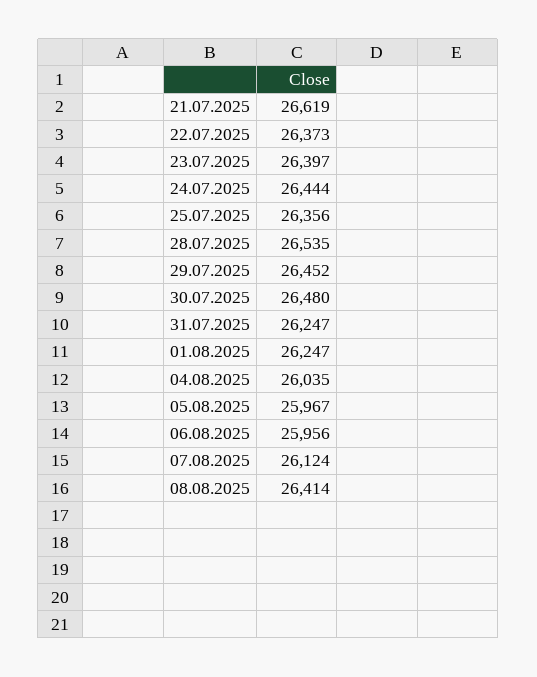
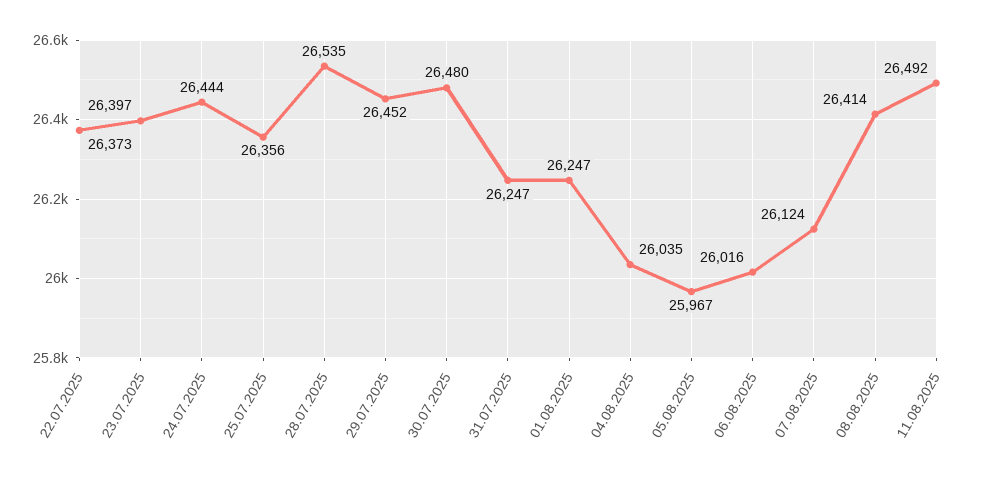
21.07.2025: 26619 -> none
06.08.2025: 25956 -> 26016
11.08.2025: none -> 26492

